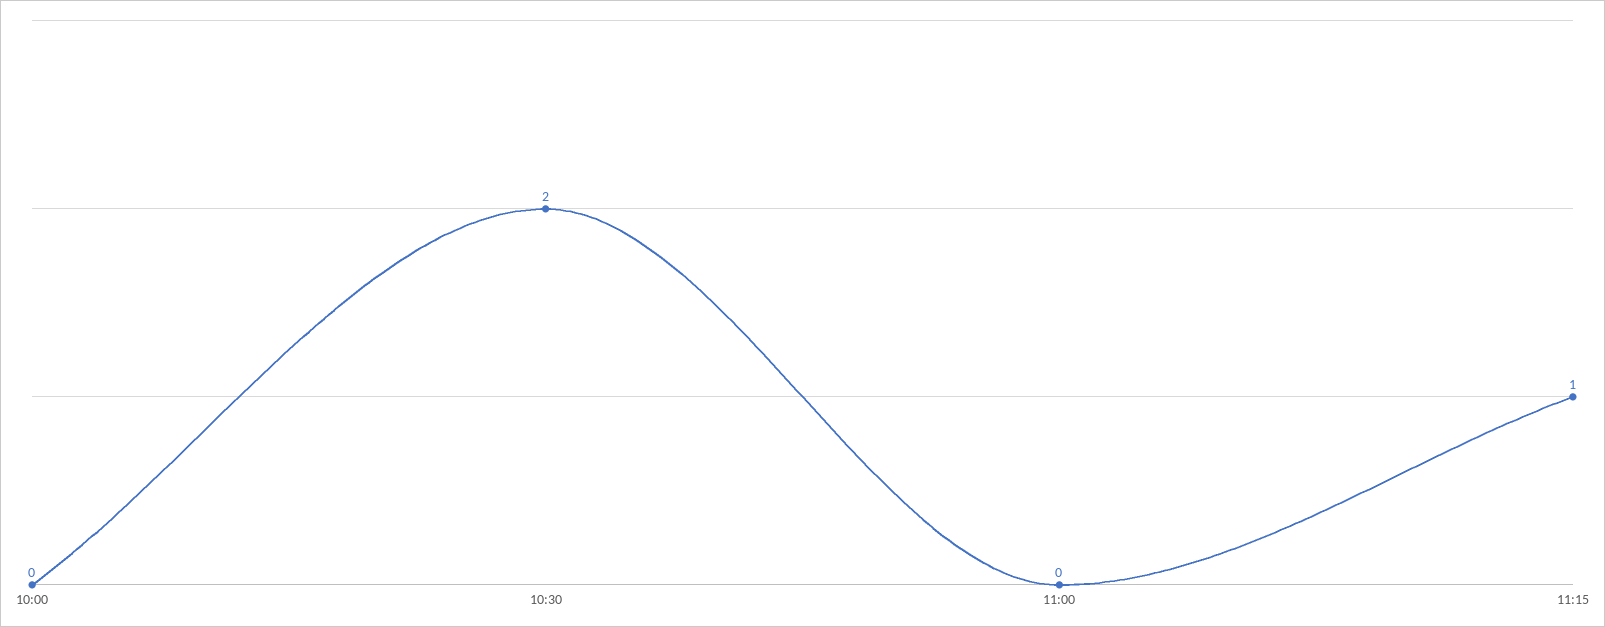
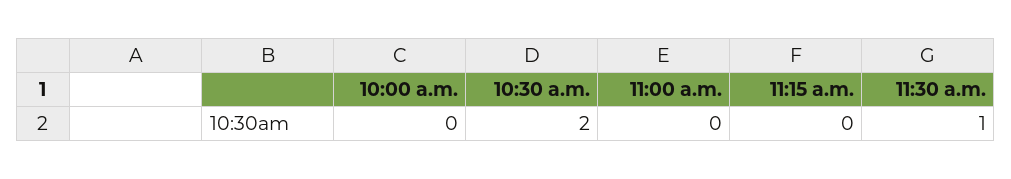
11:15: 1 -> 0
11:30 a.m.: none -> 1

